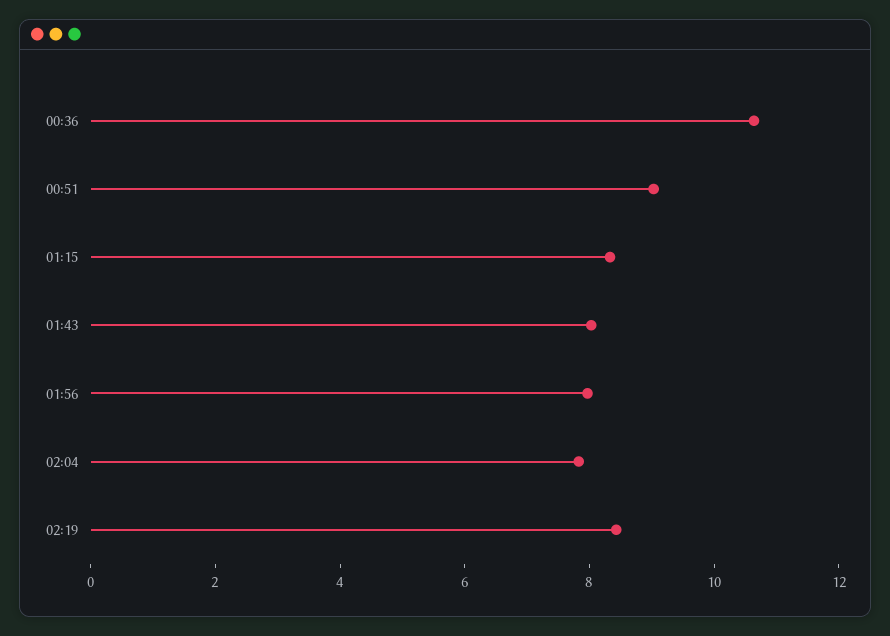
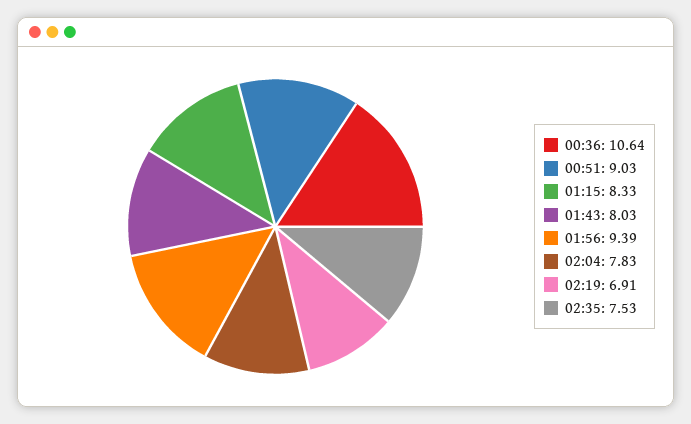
01:56: 8 -> 9.39
02:19: 8.5 -> 6.91
02:35: none -> 7.53

